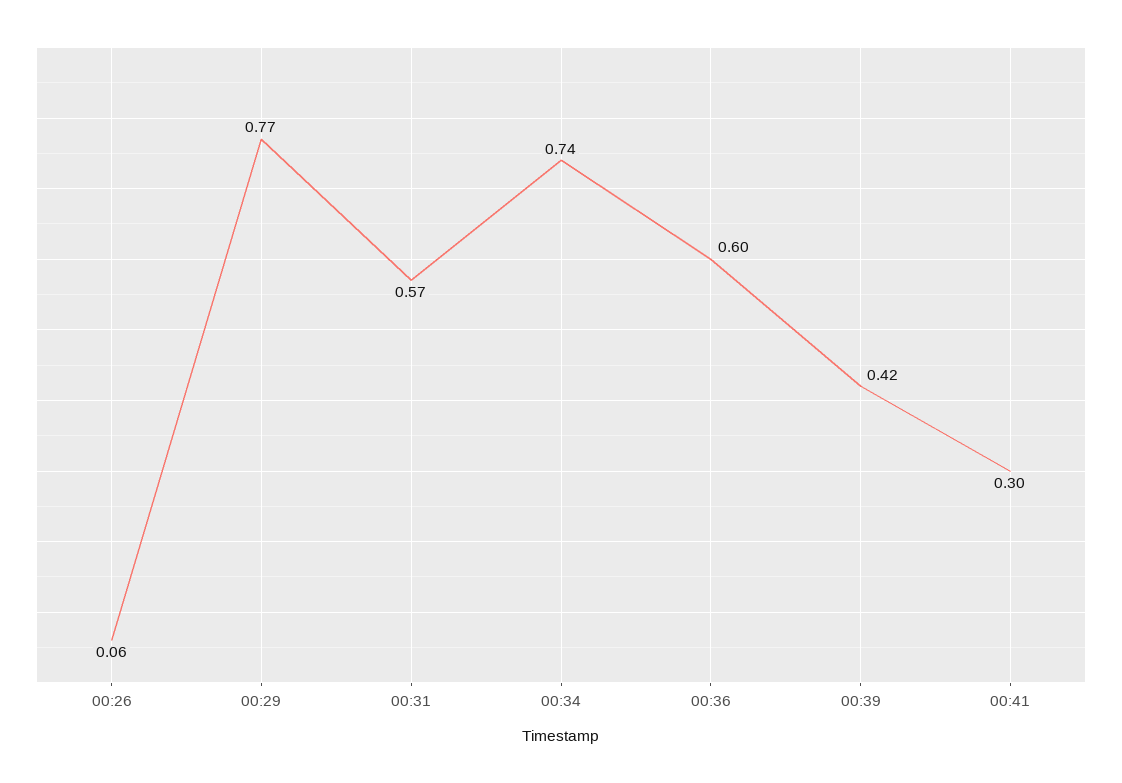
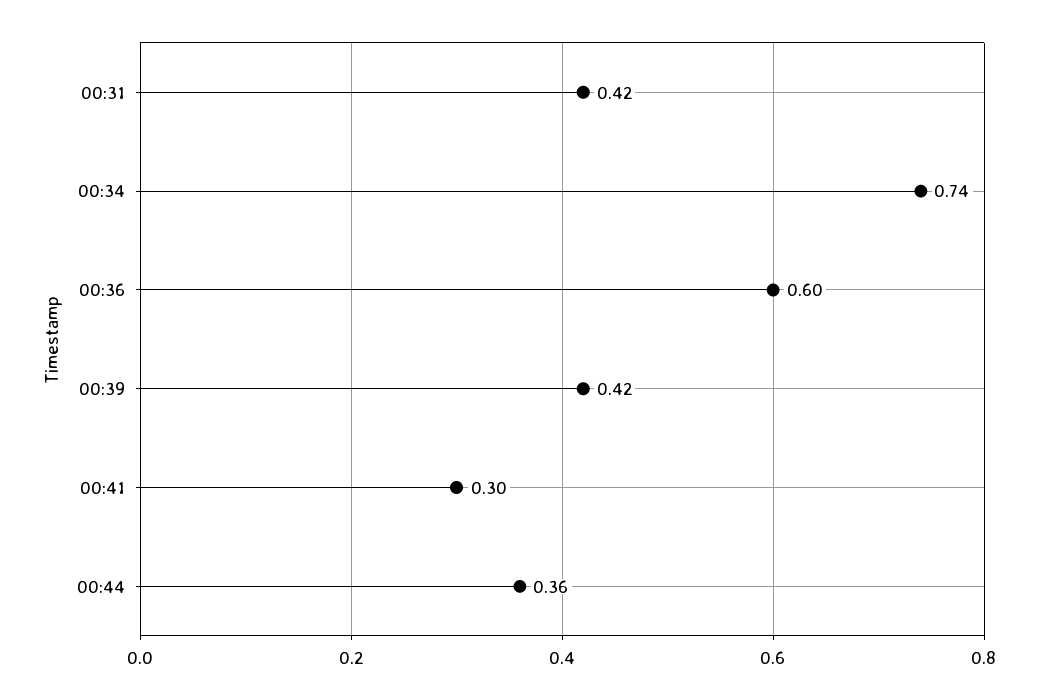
00:26: 0.06 -> none
00:29: 0.77 -> none
00:31: 0.57 -> 0.42
00:44: none -> 0.36

